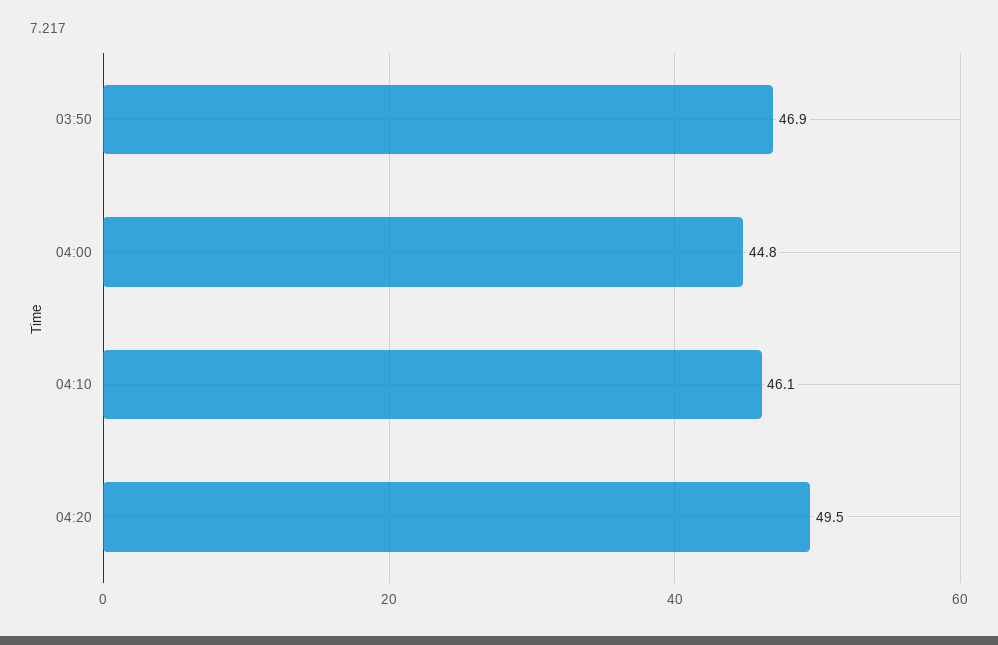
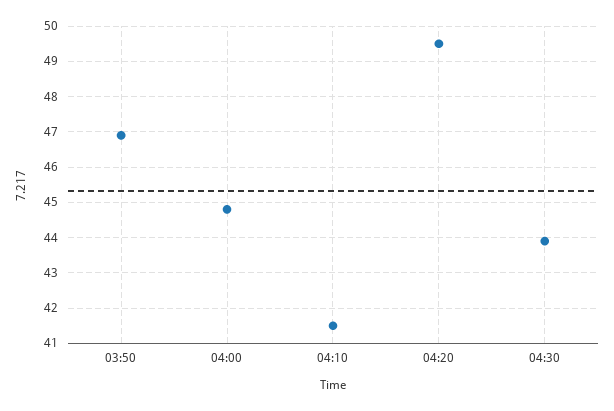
04:10: 46.1 -> 41.5
04:30: none -> 44

